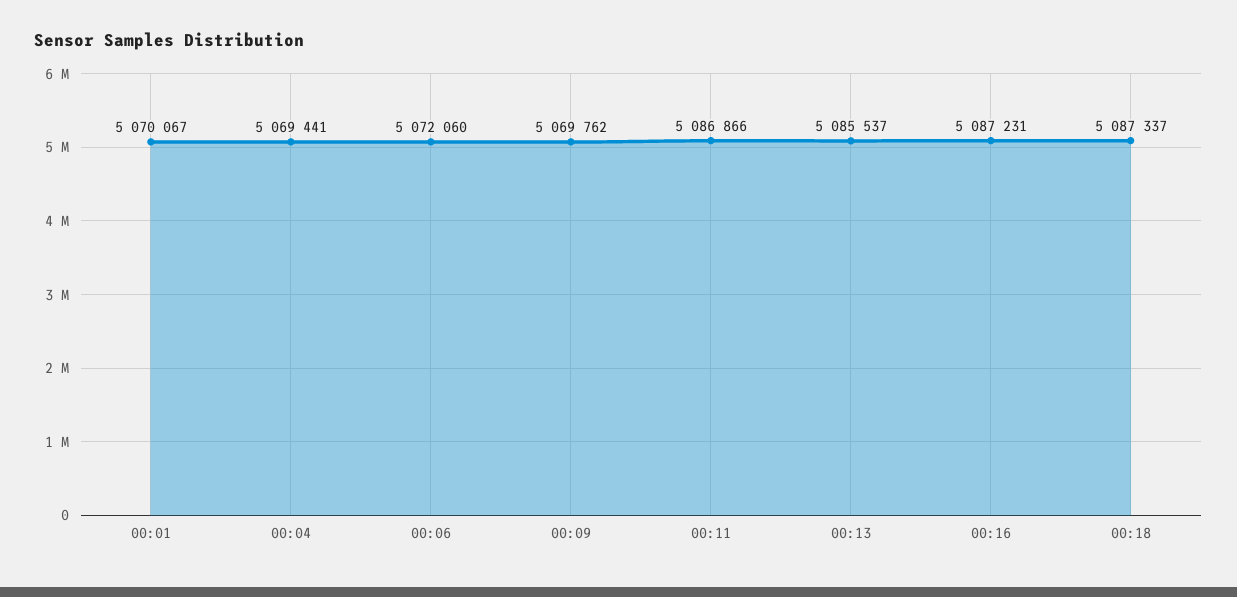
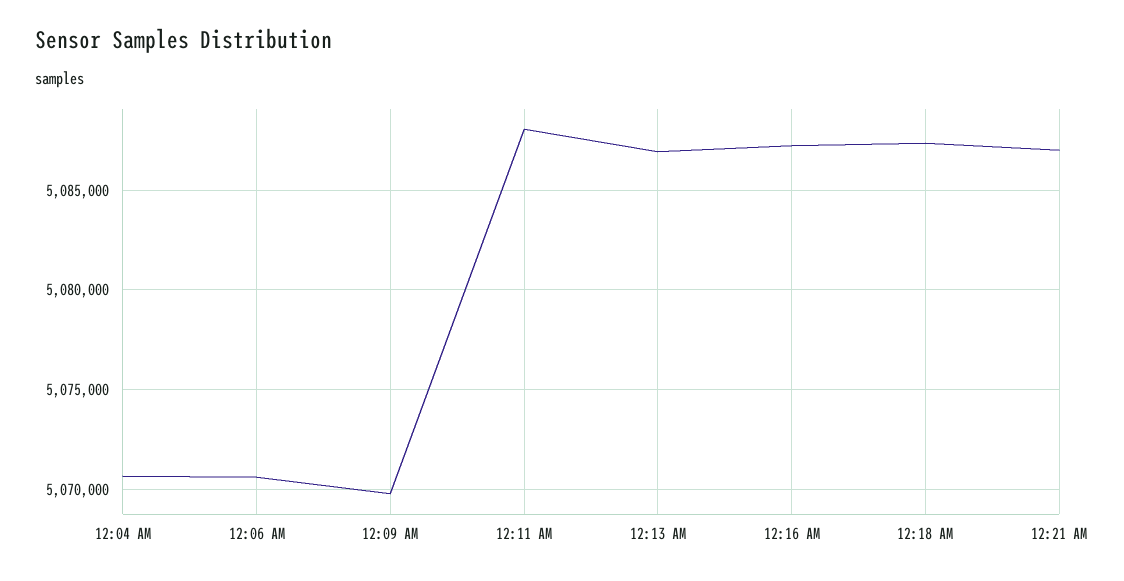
00:01: 5070067 -> none
00:04: 5069441 -> 5070500
00:06: 5072060 -> 5070500
00:11: 5086866 -> 5088000
00:13: 5085537 -> 5087000
12:21 AM: none -> 5087000

